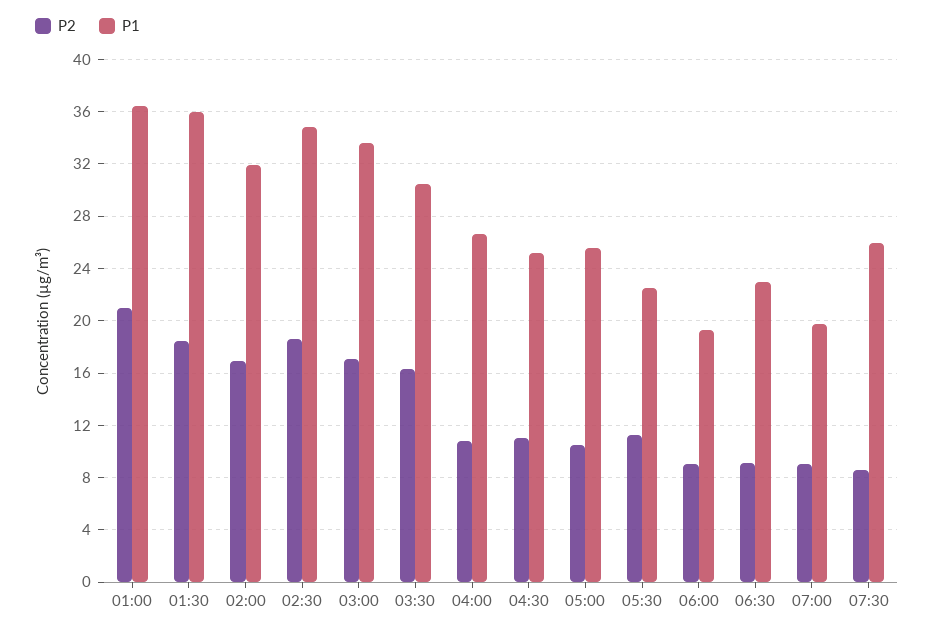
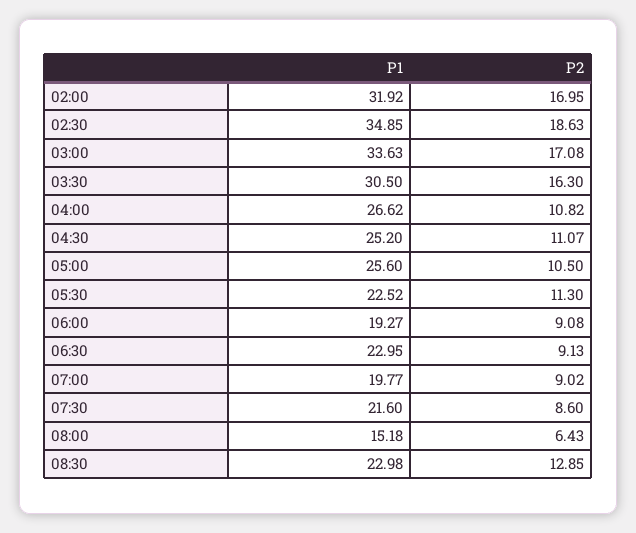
P2, 01:00: 21 -> none
P1, 01:00: 36.5 -> none
P2, 01:30: 18.5 -> none
P1, 01:30: 36 -> none
P1, 07:30: 26 -> 21.6
P1, 08:00: none -> 15.18
P2, 08:00: none -> 6.43
P1, 08:30: none -> 22.98
P2, 08:30: none -> 12.85

